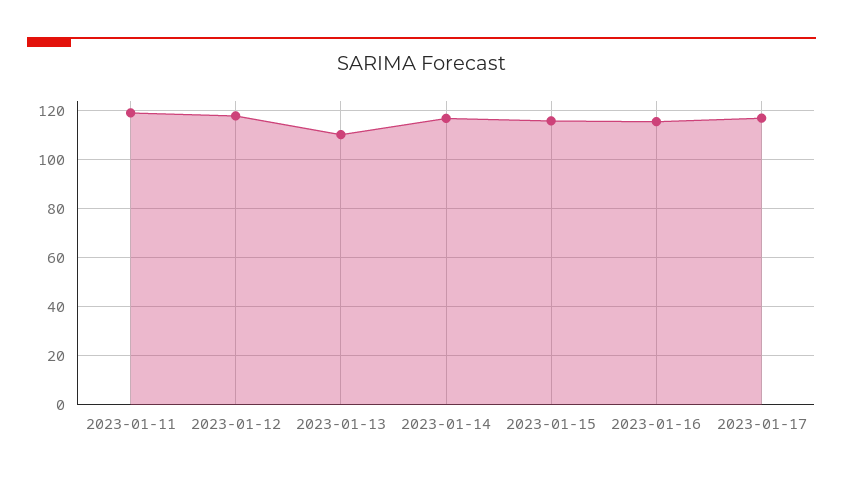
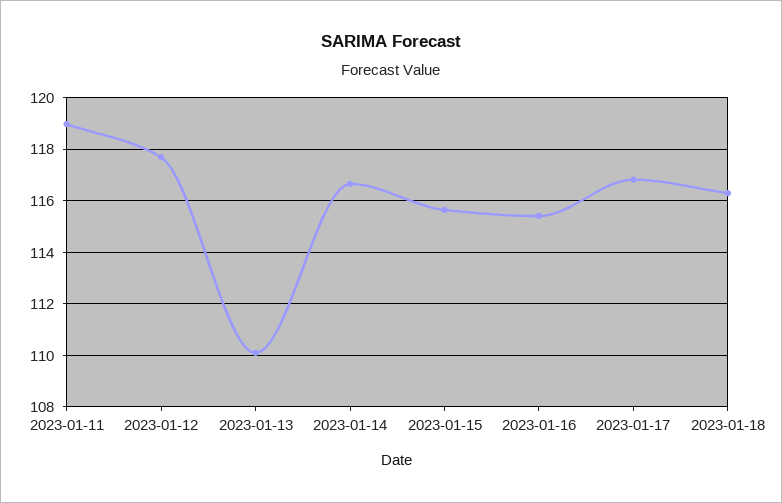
2023-01-18: none -> 116.25

